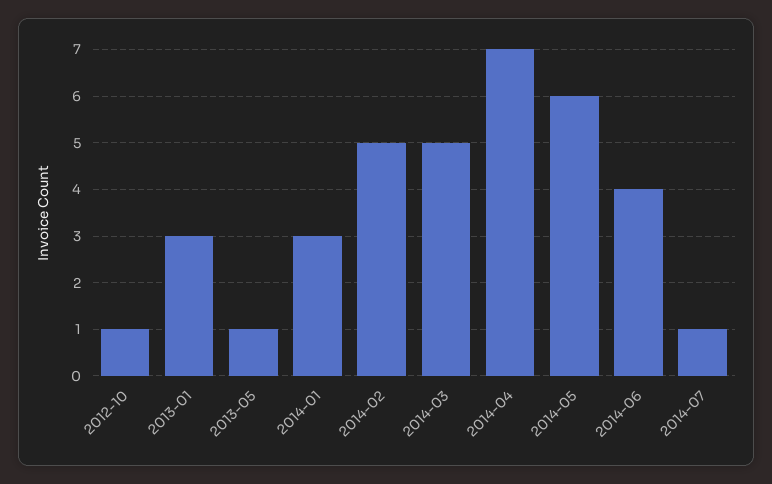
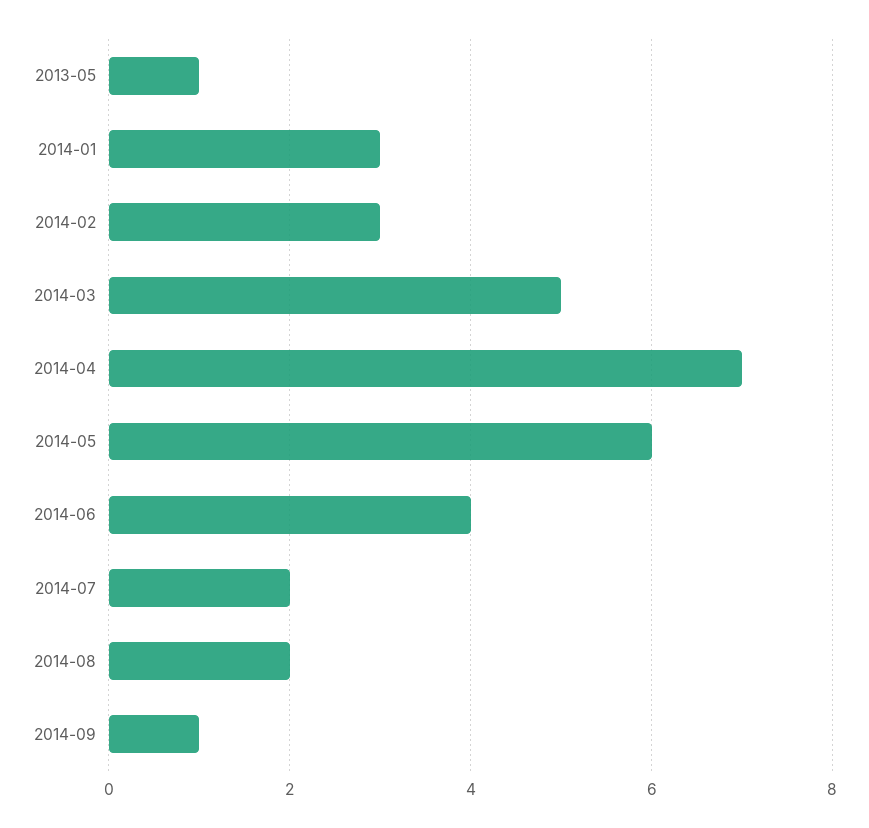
2012-10: 1 -> none
2013-01: 3 -> none
2014-02: 5 -> 3
2014-07: 1 -> 2
2014-08: none -> 2
2014-09: none -> 1

